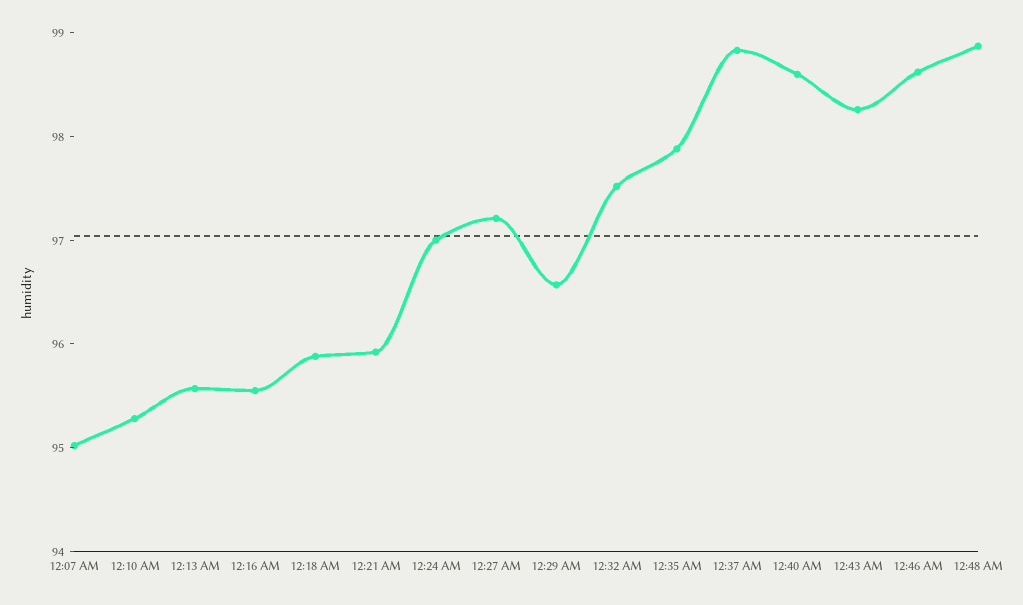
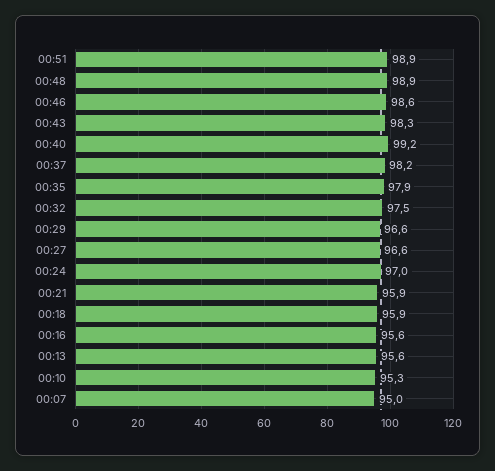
12:27 AM: 97.2 -> 96.6
12:37 AM: 98.8 -> 98.2
12:40 AM: 98.6 -> 99.2
00:51: none -> 98.9

